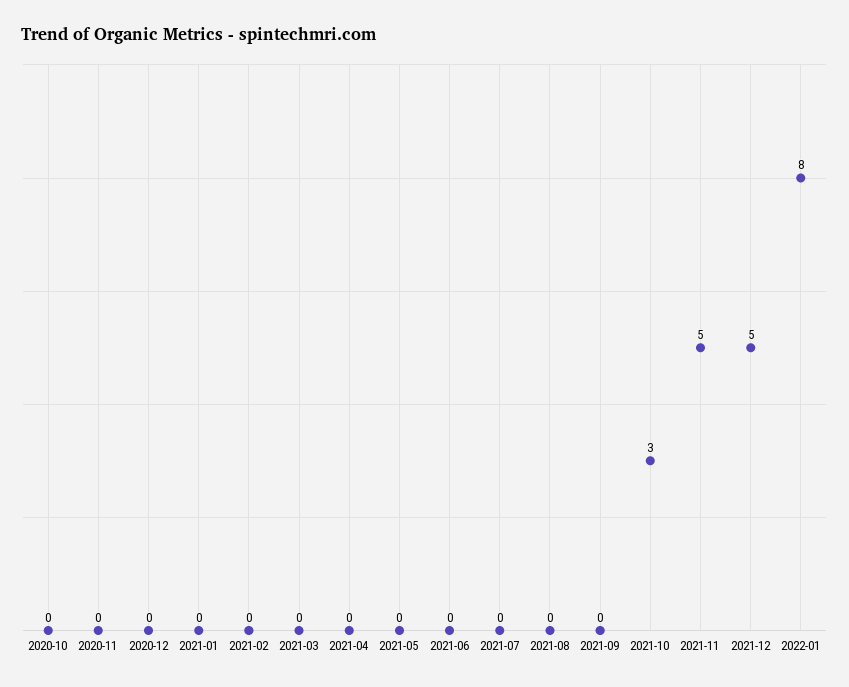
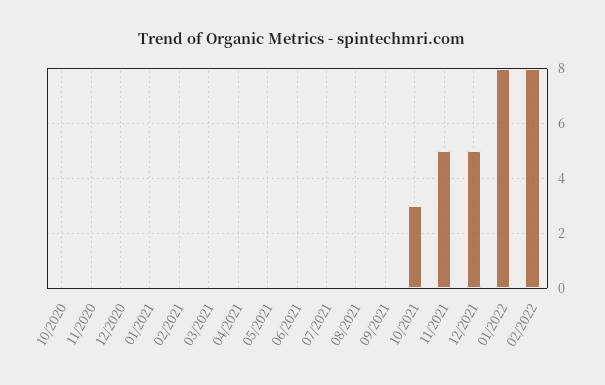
02/2022: none -> 8

